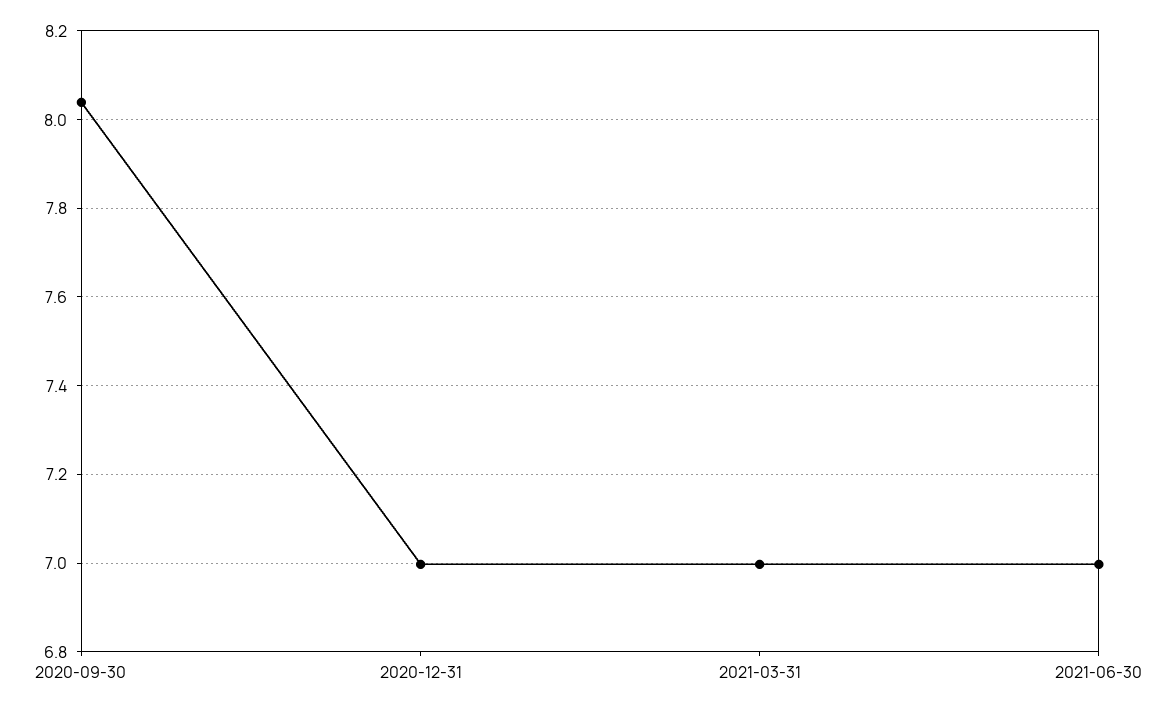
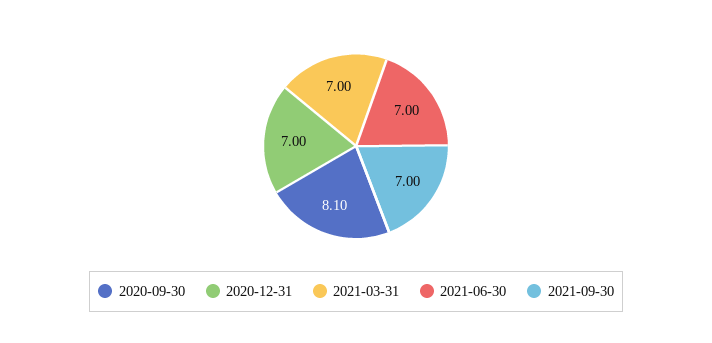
2020-09-30: 8.04 -> 8.1
2021-09-30: none -> 7

